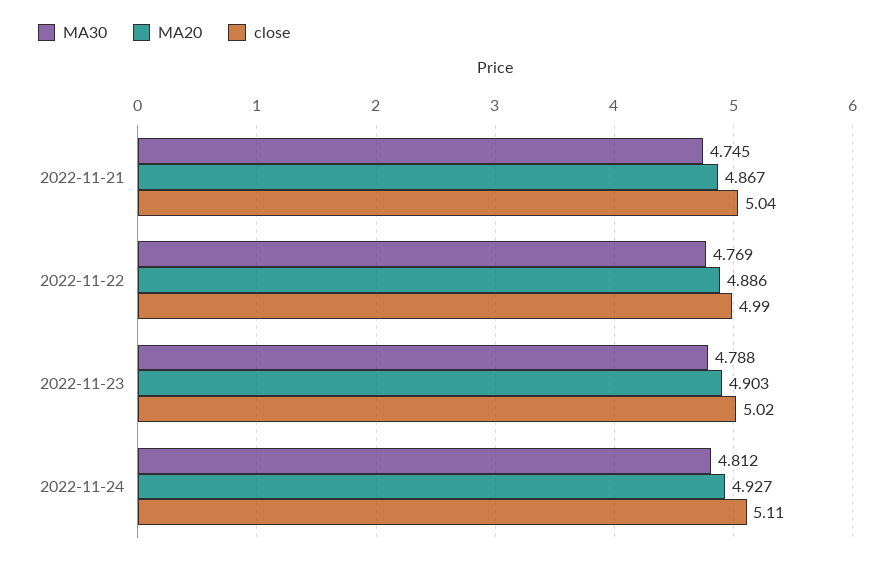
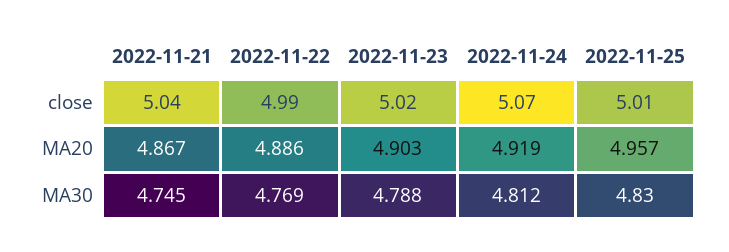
MA20, 2022-11-24: 4.927 -> 4.919
close, 2022-11-24: 5.11 -> 5.07
close, 2022-11-25: none -> 5.01
MA20, 2022-11-25: none -> 4.957
MA30, 2022-11-25: none -> 4.83

